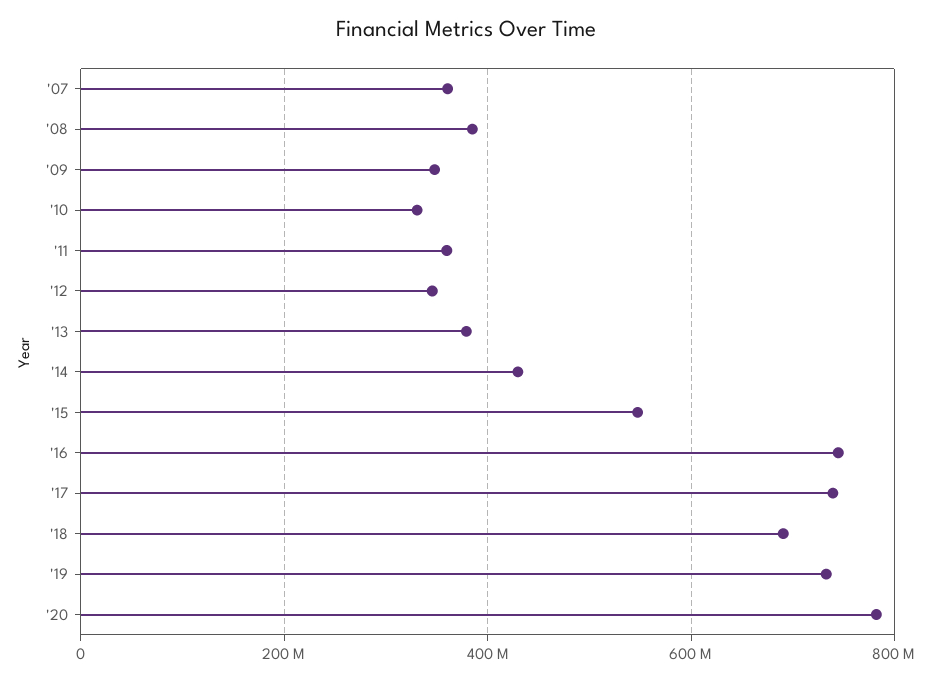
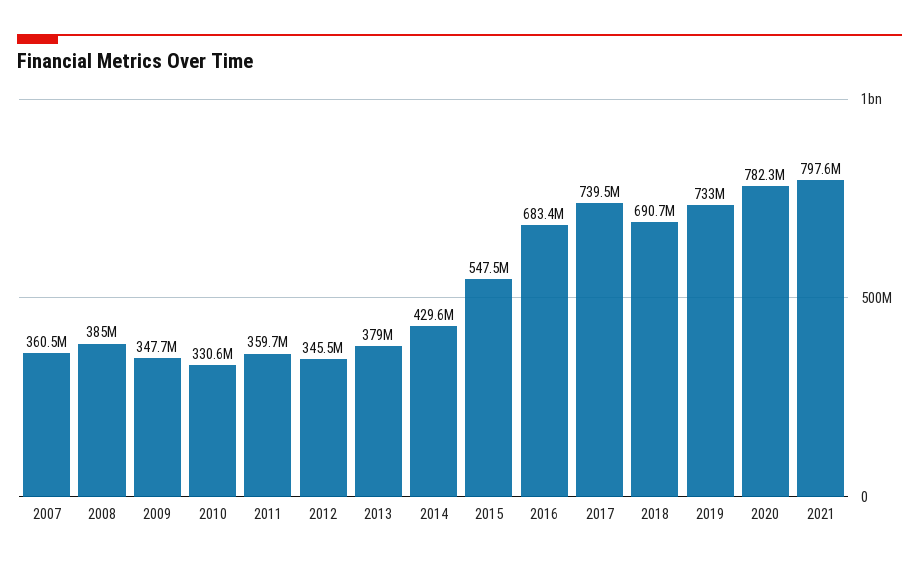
'16: 740000000 -> 683400000
2021: none -> 797600000

